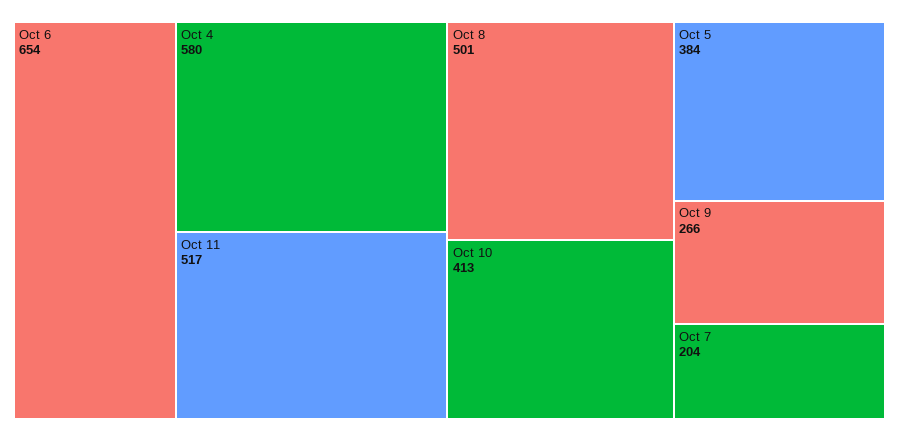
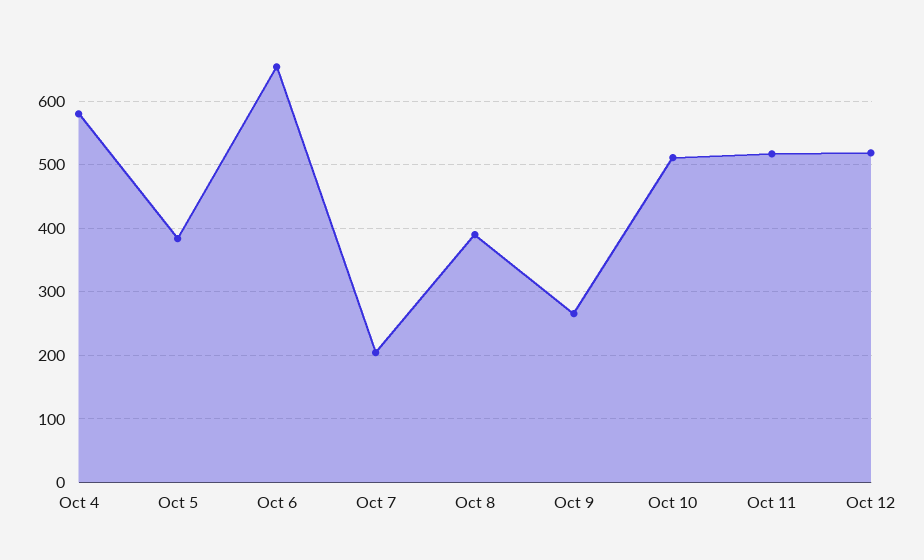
Oct 8: 501 -> 390
Oct 10: 413 -> 510
Oct 12: none -> 520

